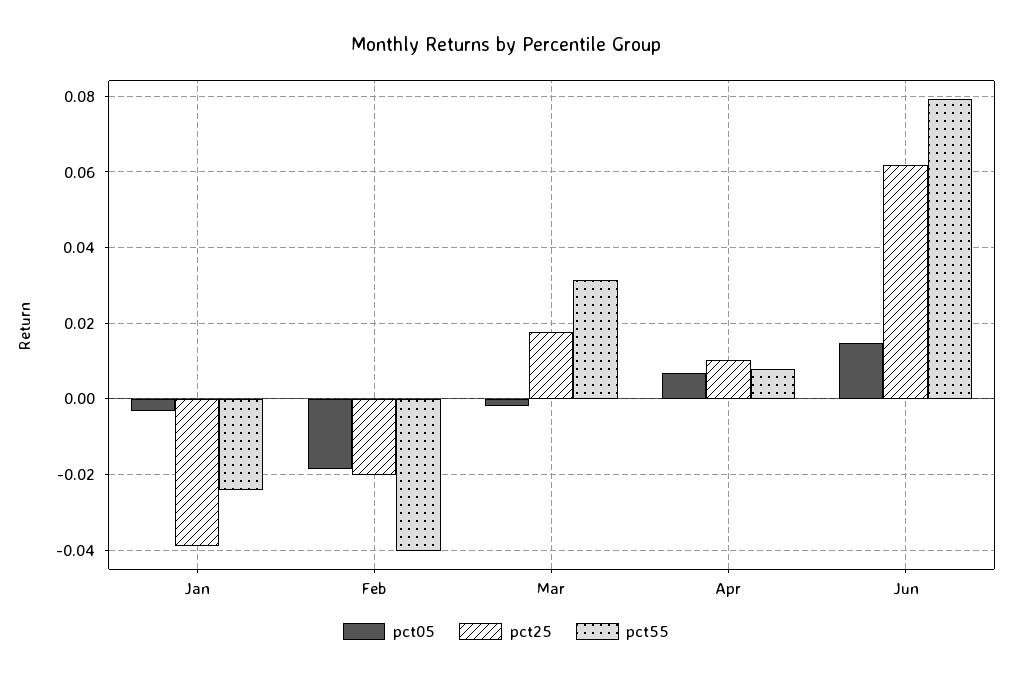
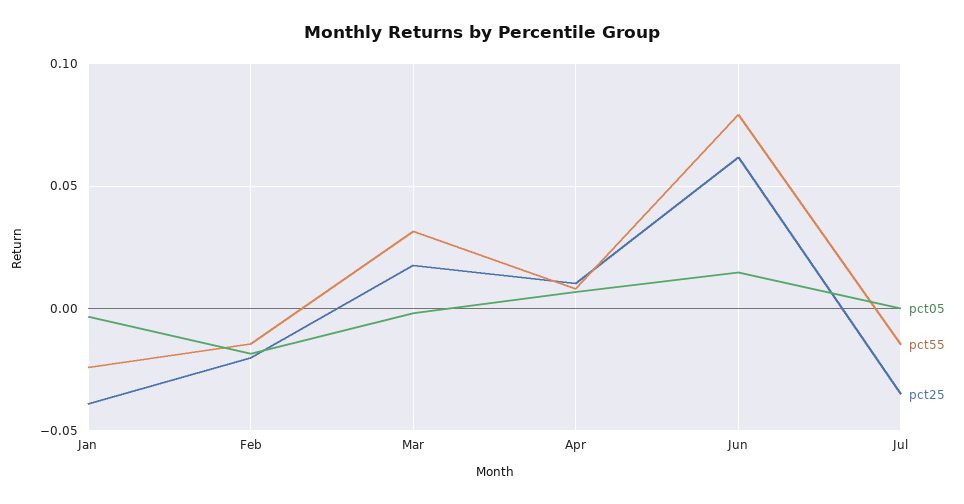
pct55, Feb: -0.04 -> -0.015
pct05, Jul: none -> 0
pct55, Jul: none -> -0.015
pct25, Jul: none -> -0.035

